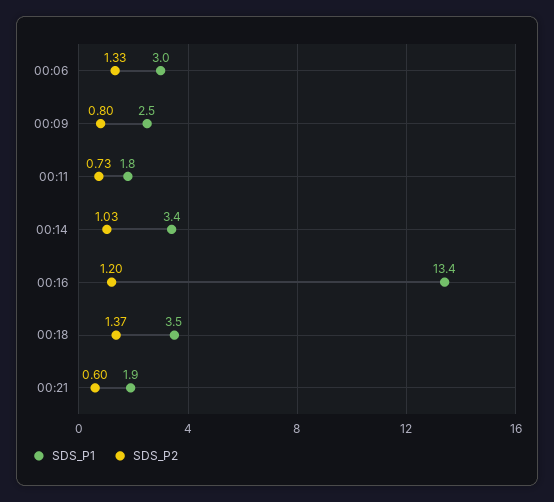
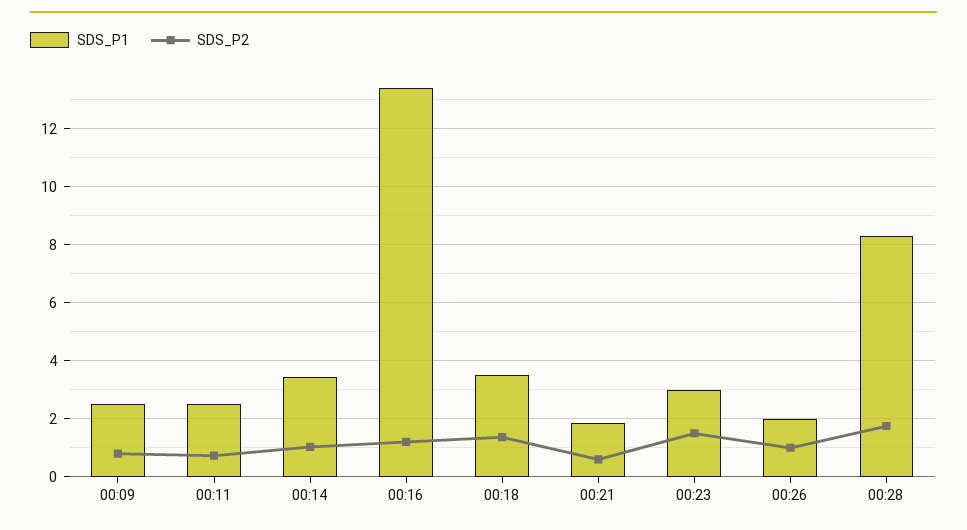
SDS_P1, 00:06: 3 -> none
SDS_P2, 00:06: 1.33 -> none
SDS_P1, 00:11: 1.8 -> 2.5
SDS_P1, 00:23: none -> 3
SDS_P2, 00:23: none -> 1.5
SDS_P1, 00:26: none -> 2
SDS_P2, 00:26: none -> 1
SDS_P1, 00:28: none -> 8.25
SDS_P2, 00:28: none -> 1.75

